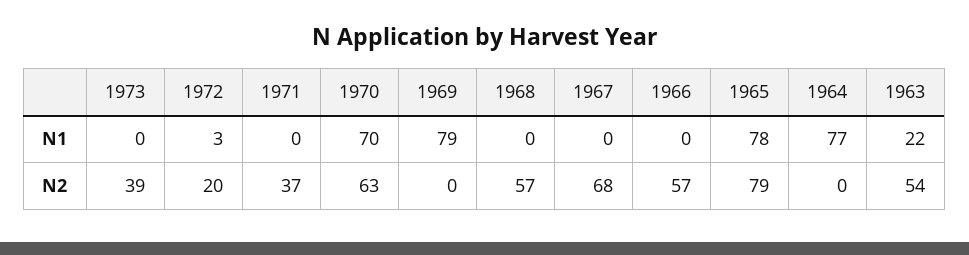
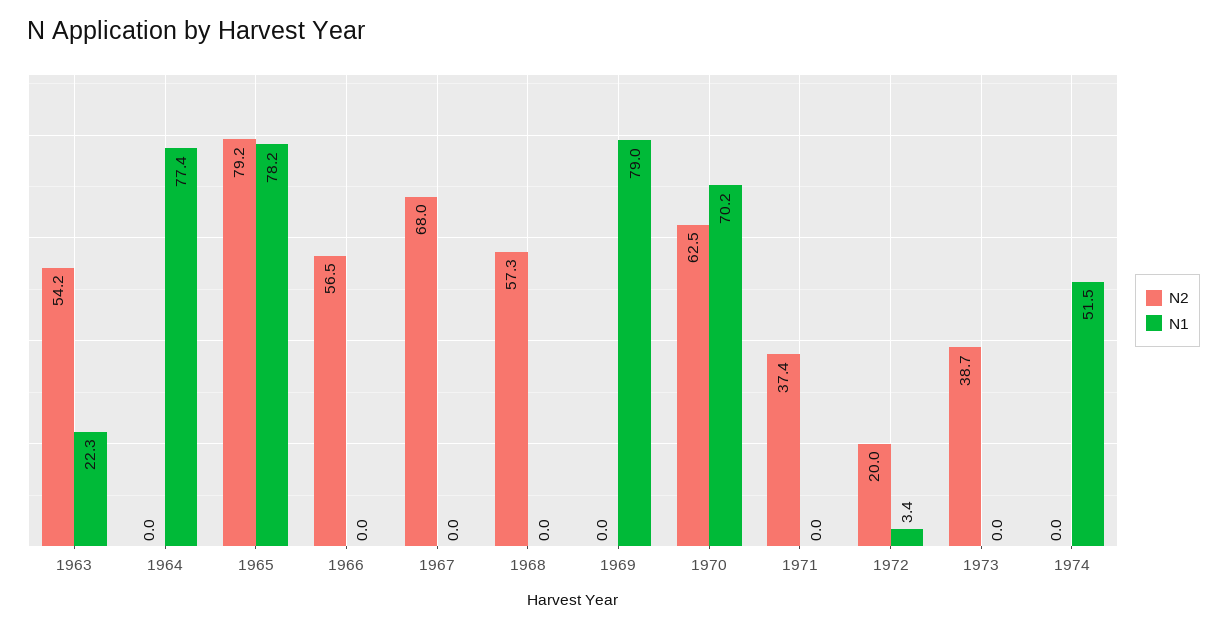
N2, 1974: none -> 0
N1, 1974: none -> 51.5

